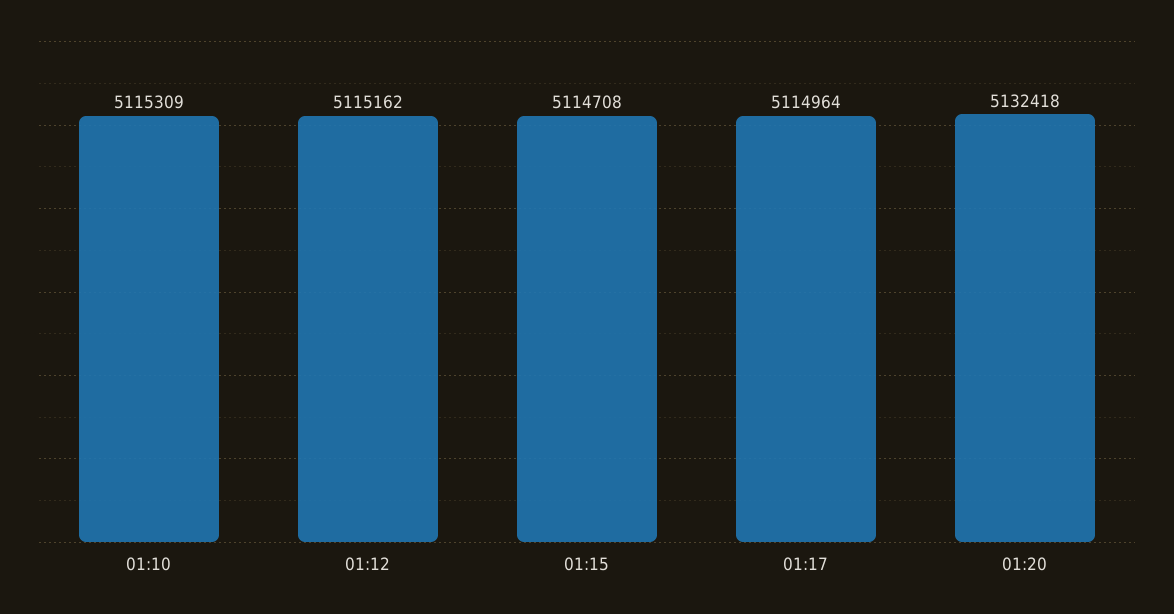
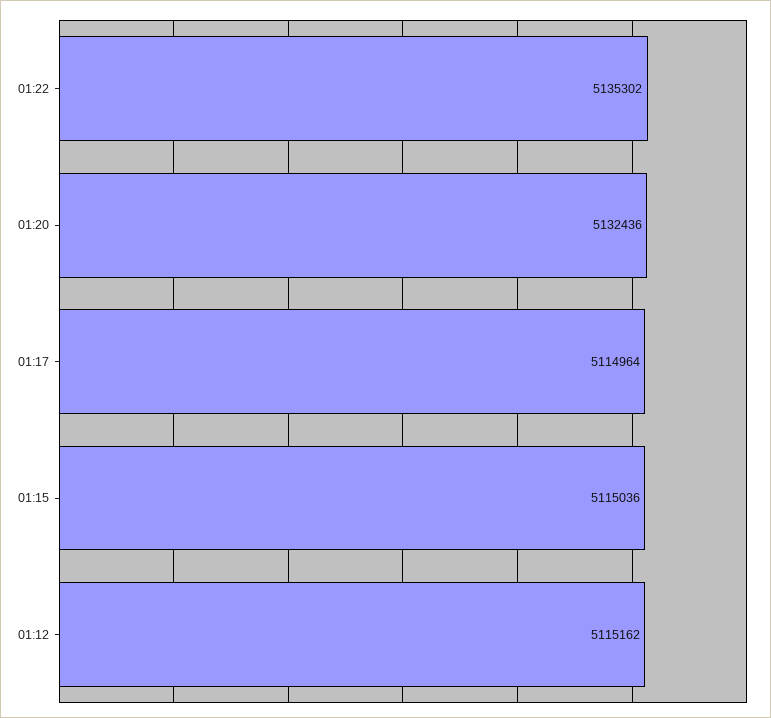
01:10: 5115309 -> none
01:15: 5114708 -> 5115036
01:20: 5132418 -> 5132436
01:22: none -> 5135302

